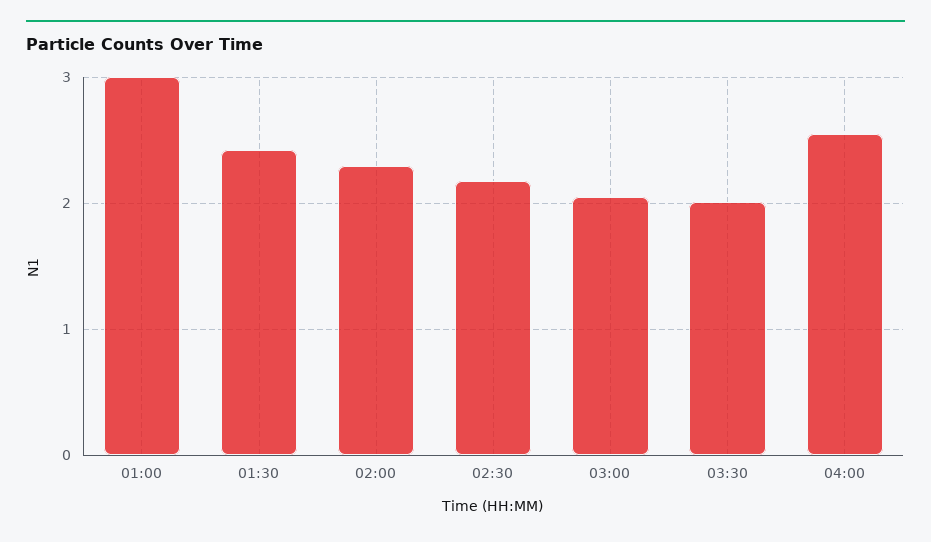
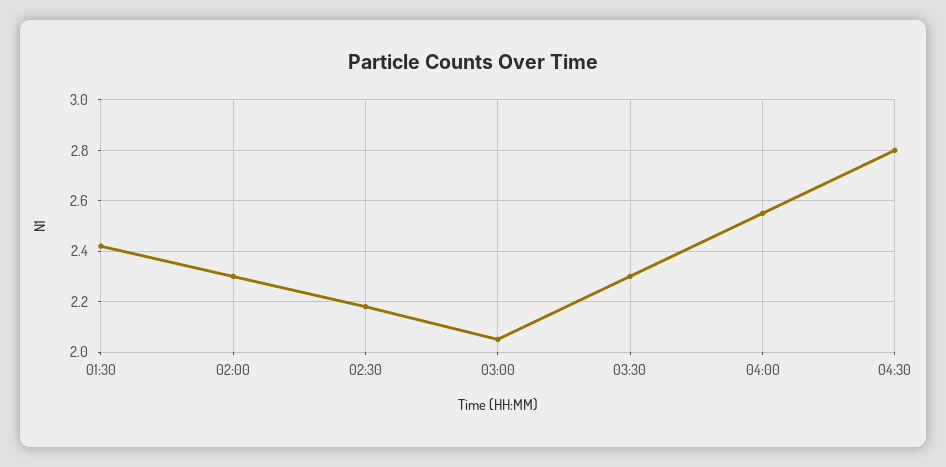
01:00: 3 -> none
03:30: 2 -> 2.3
04:30: none -> 2.8

